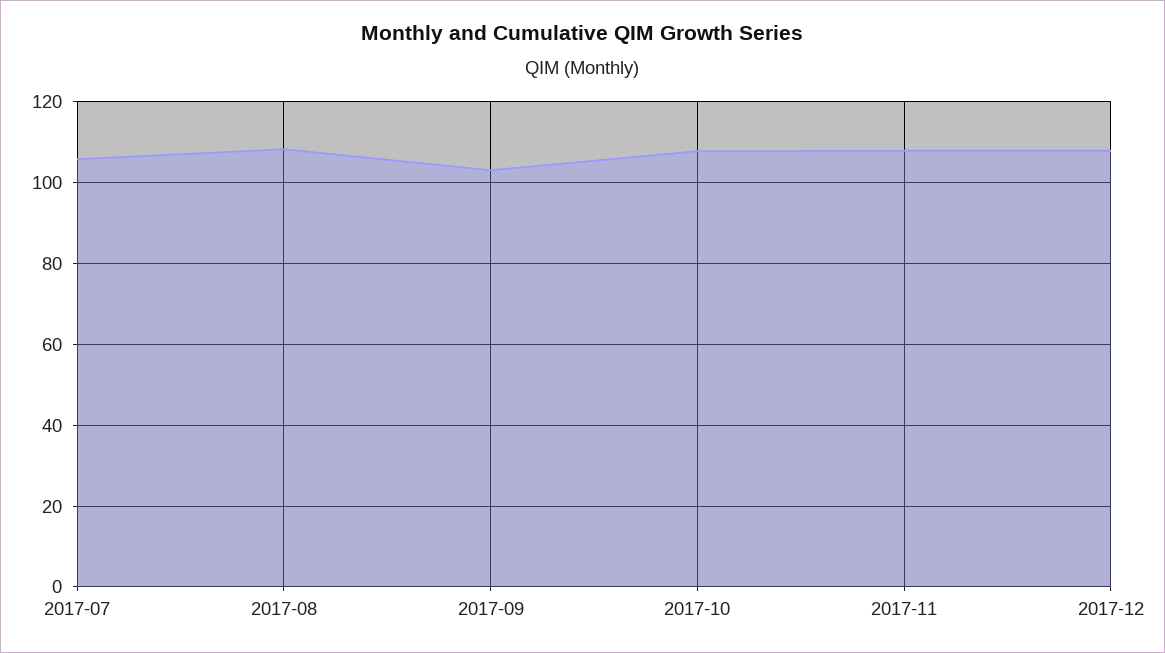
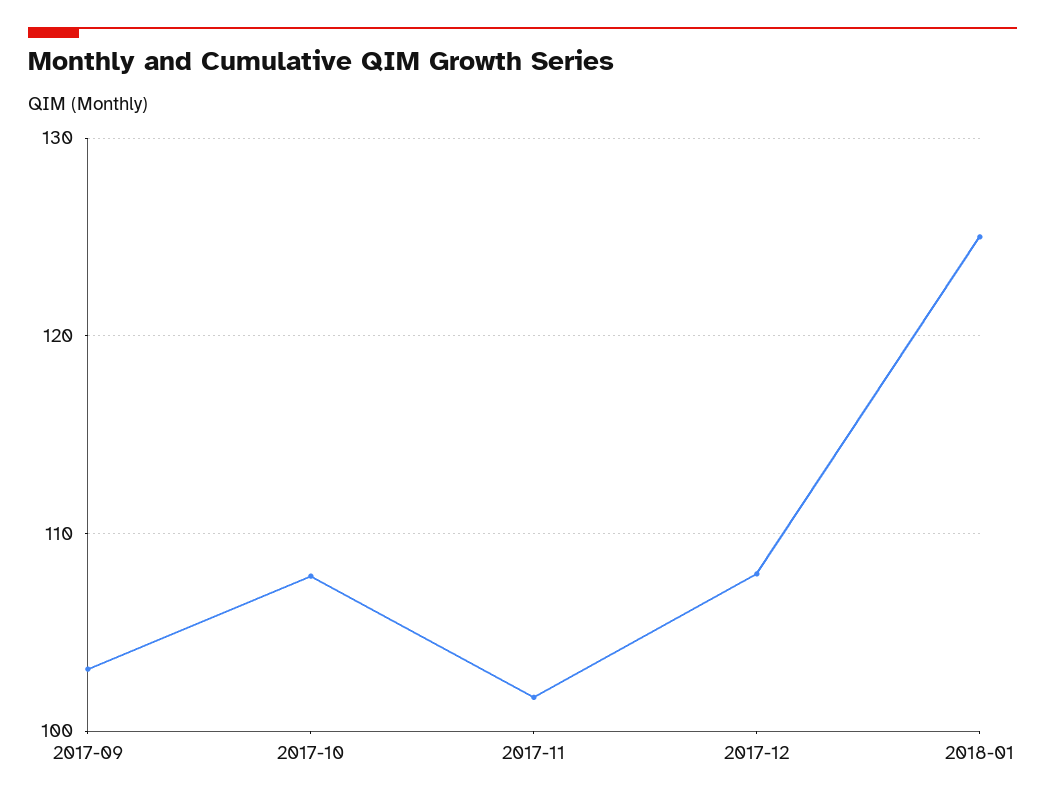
2017-07: 106 -> none
2017-08: 108 -> none
2017-11: 108 -> 102
2018-01: none -> 125

